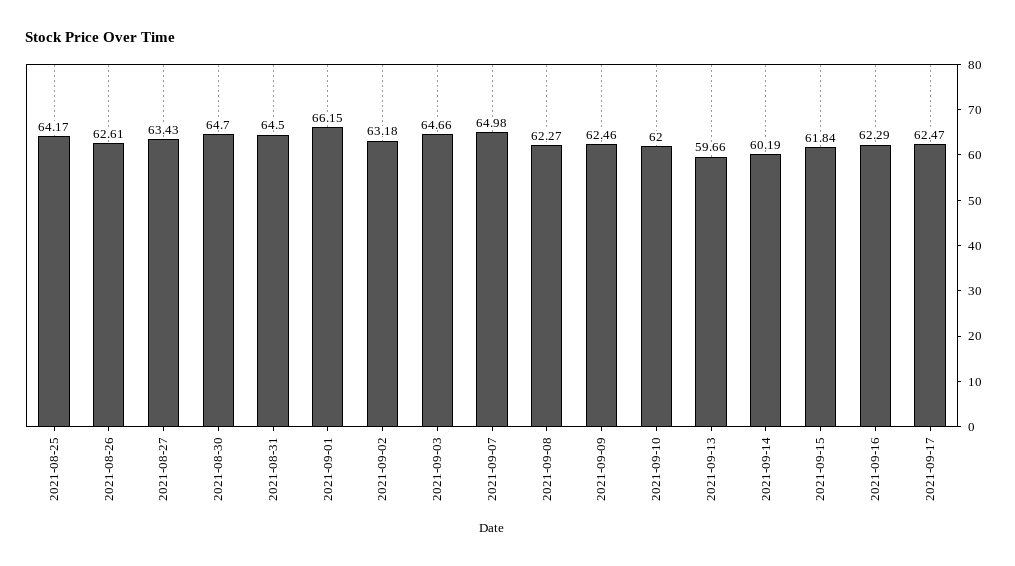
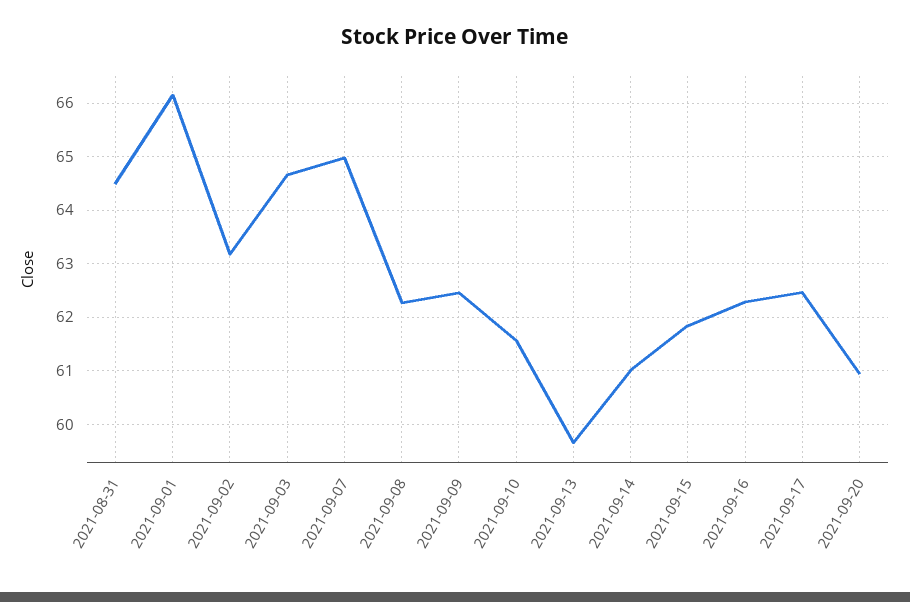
2021-08-25: 64.17 -> none
2021-08-26: 62.61 -> none
2021-08-27: 63.43 -> none
2021-08-30: 64.7 -> none
2021-09-10: 62 -> 61.6
2021-09-14: 60.19 -> 61
2021-09-20: none -> 61

